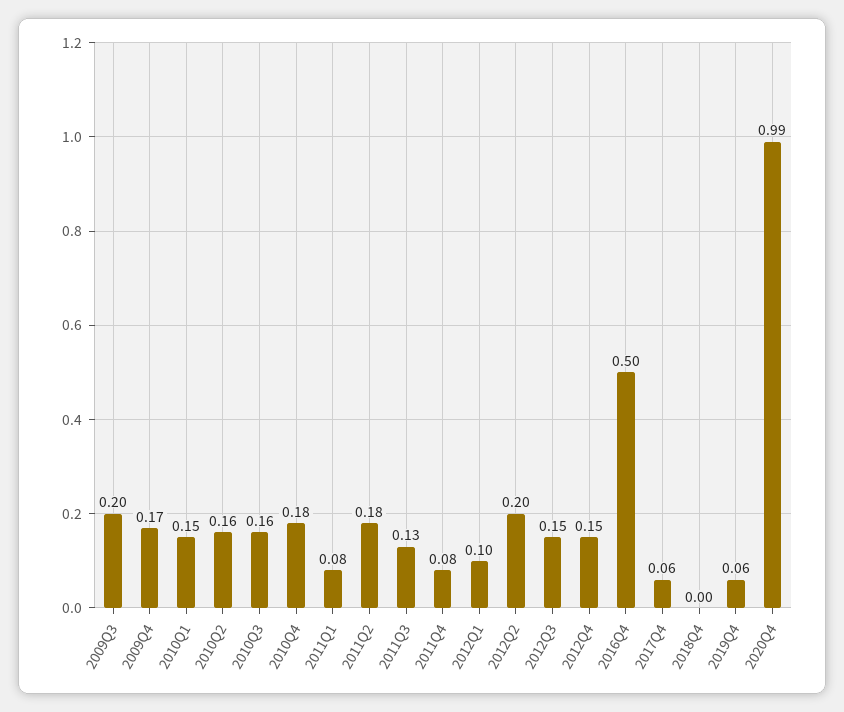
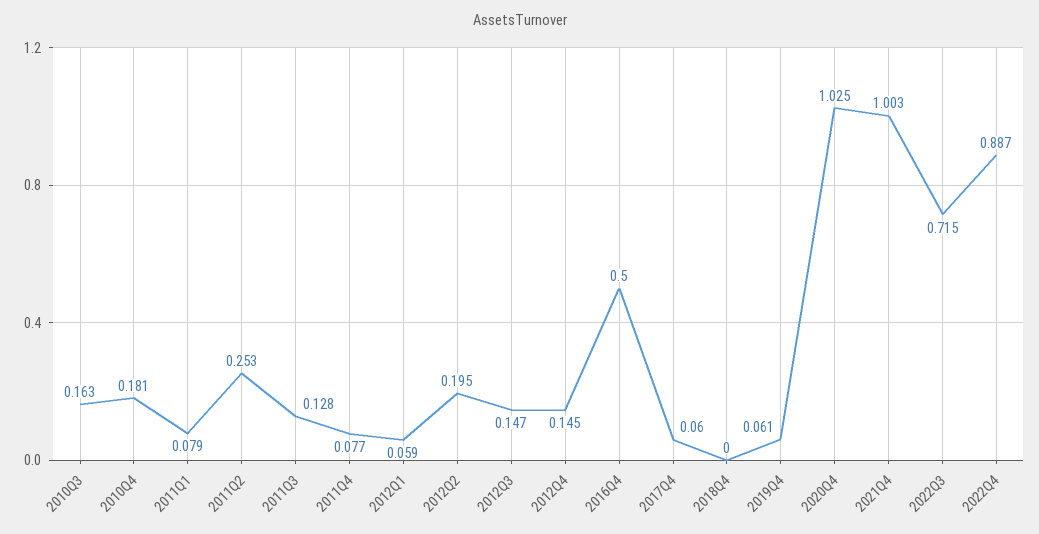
2009Q3: 0.2 -> none
2009Q4: 0.17 -> none
2010Q1: 0.15 -> none
2010Q2: 0.16 -> none
2011Q2: 0.18 -> 0.253
2012Q1: 0.1 -> 0.059
2020Q4: 0.99 -> 1.025
2021Q4: none -> 1.003
2022Q3: none -> 0.715
2022Q4: none -> 0.887

